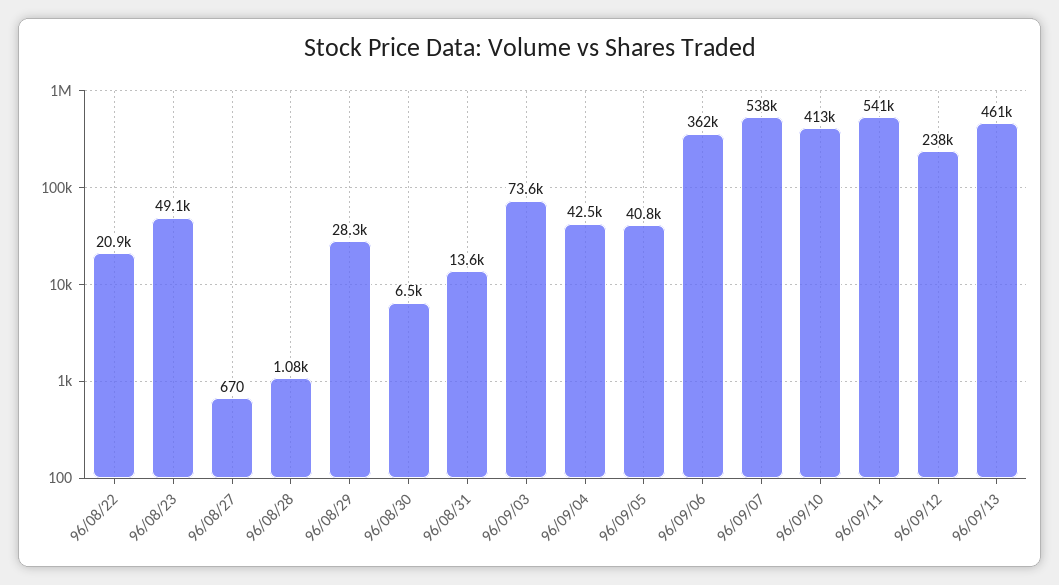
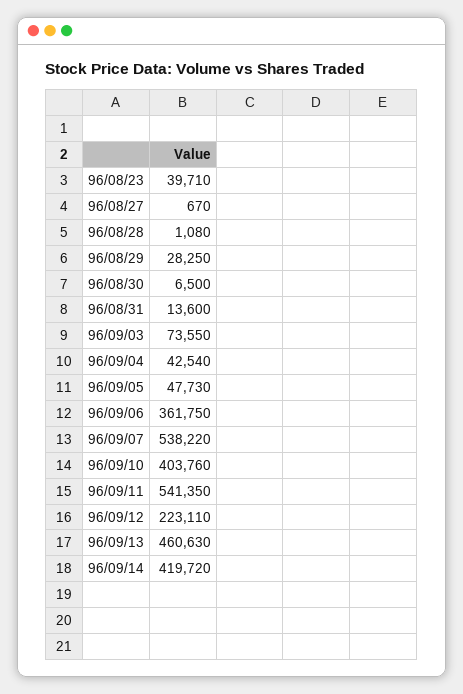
96/08/22: 20900 -> none
96/08/23: 49100 -> 39710
96/09/05: 40800 -> 47730
96/09/10: 413000 -> 403760
96/09/12: 238000 -> 223110
96/09/14: none -> 419720

